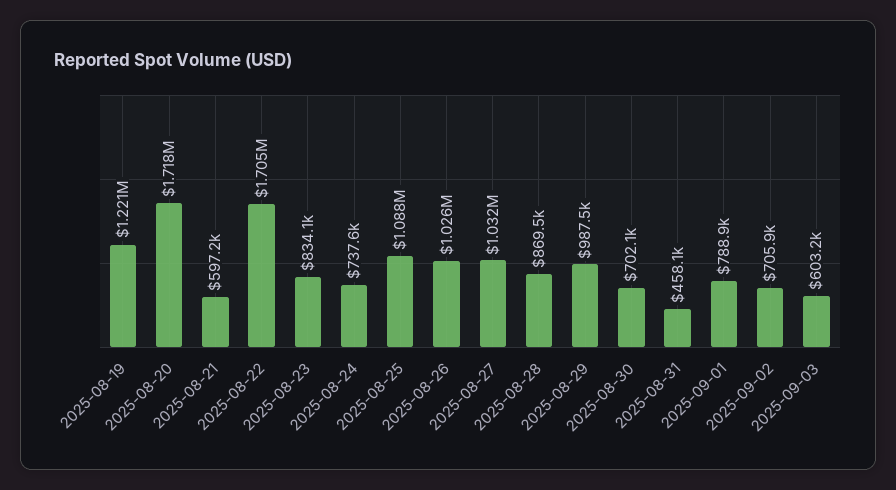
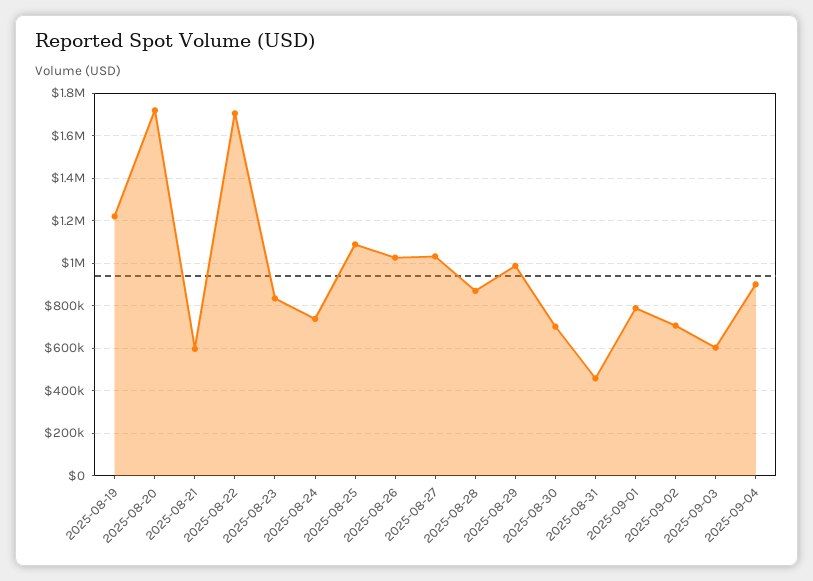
2025-09-04: none -> 900000

